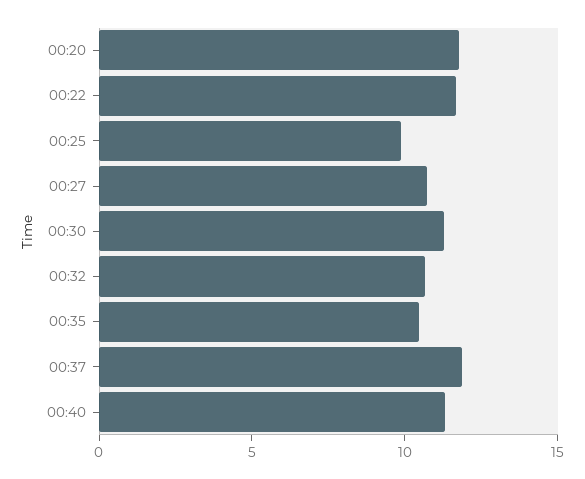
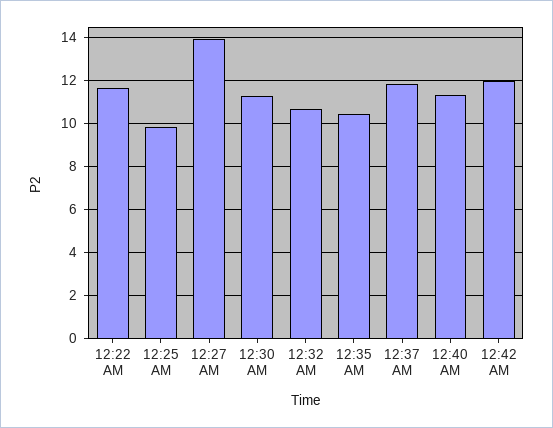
00:20: 12 -> none
00:27: 11 -> 14
12:42 AM: none -> 12

